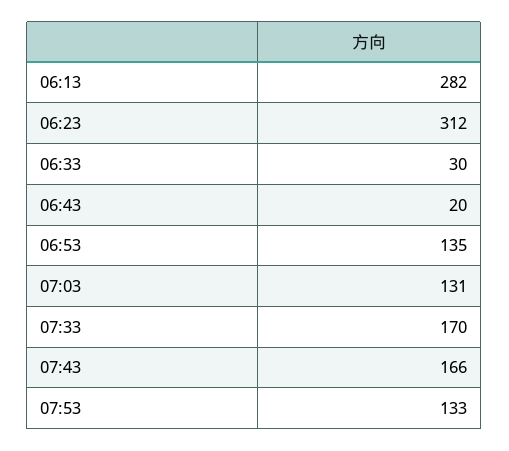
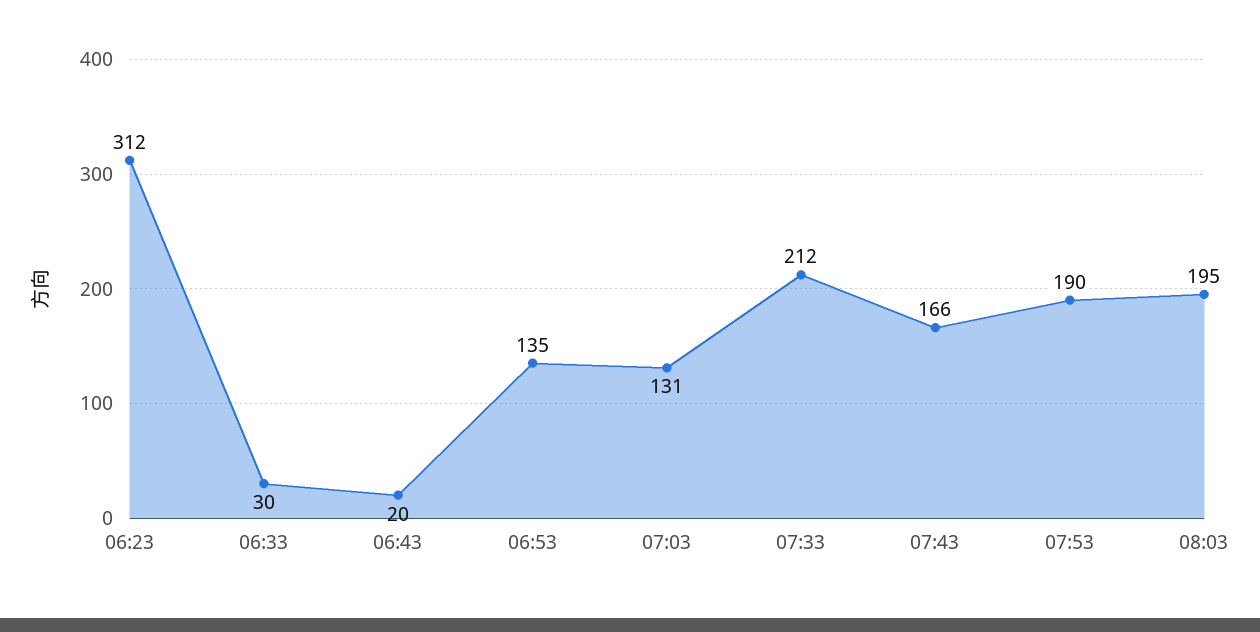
06:13: 282 -> none
07:33: 170 -> 212
07:53: 133 -> 190
08:03: none -> 195

